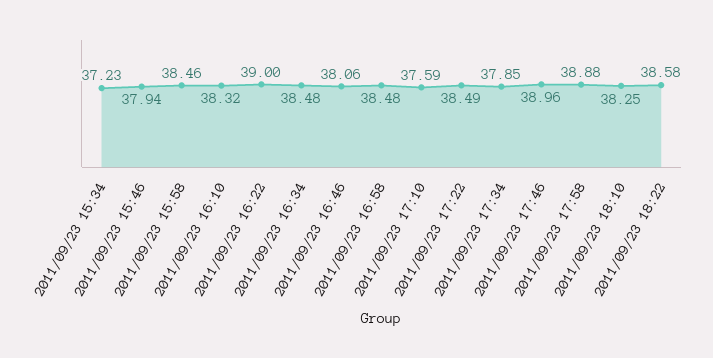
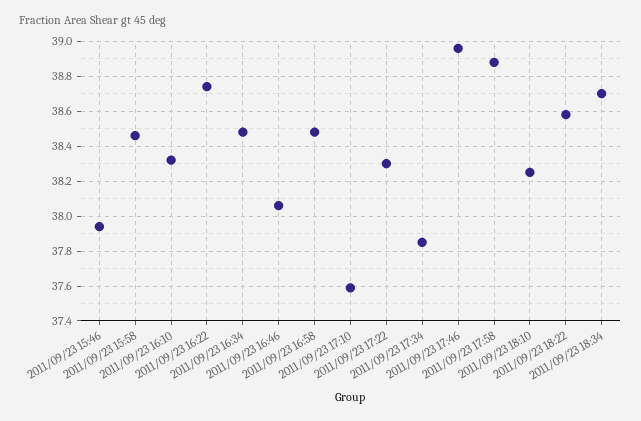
2011/09/23 15:34: 37.23 -> none
2011/09/23 16:22: 39 -> 38.75
2011/09/23 17:22: 38.49 -> 38.3
2011/09/23 18:34: none -> 38.7

